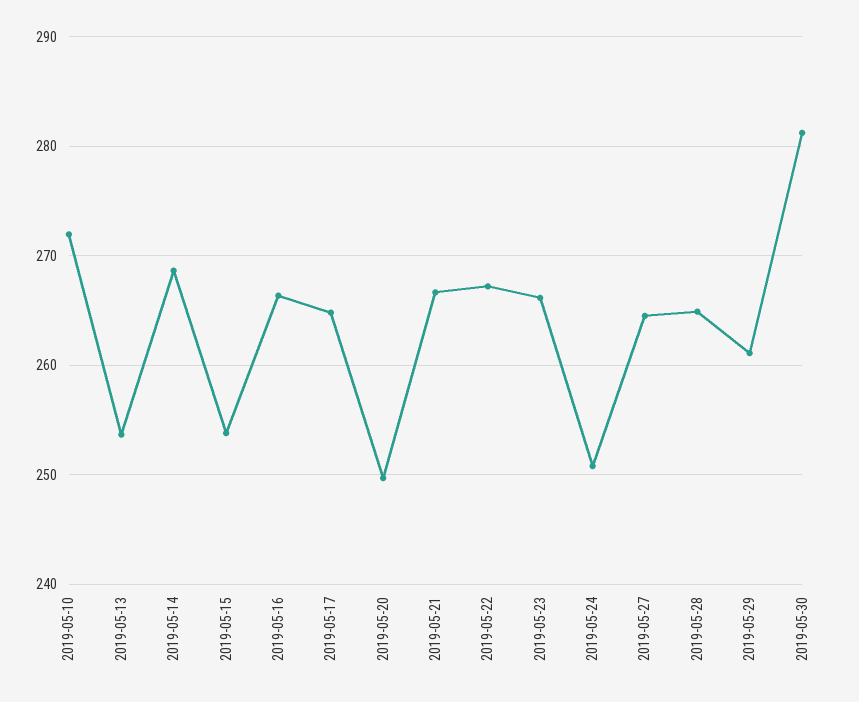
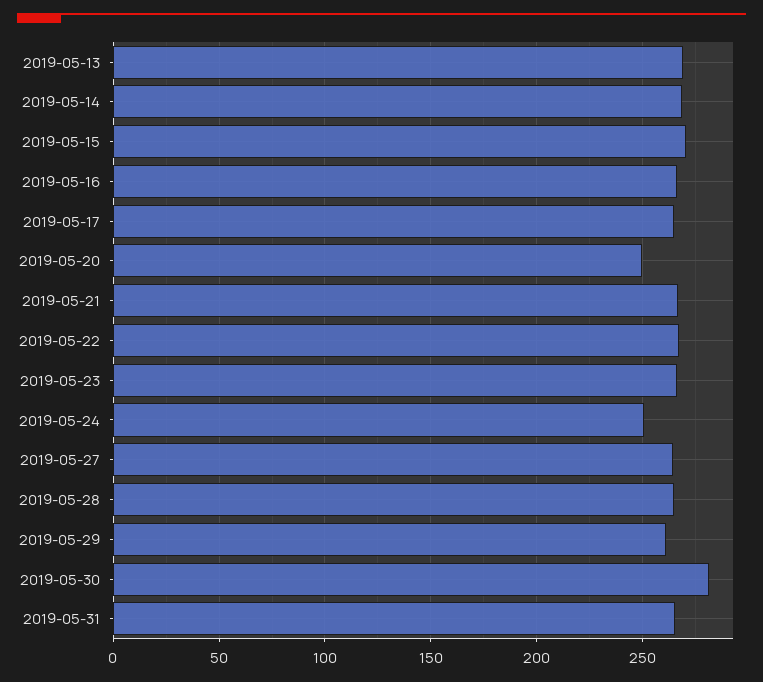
2019-05-10: 272 -> none
2019-05-13: 254 -> 270
2019-05-15: 254 -> 270
2019-05-31: none -> 265

